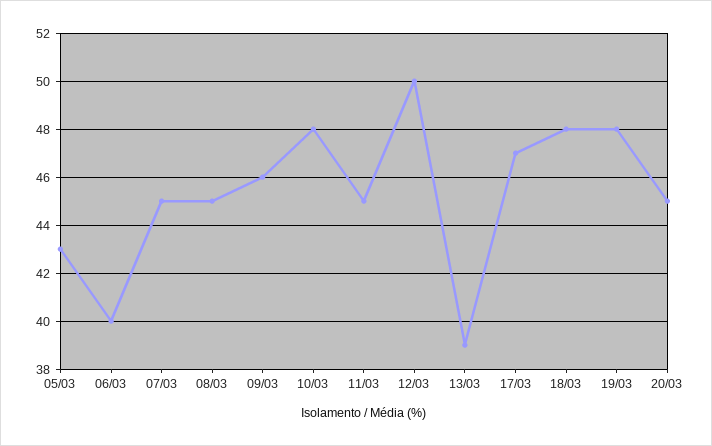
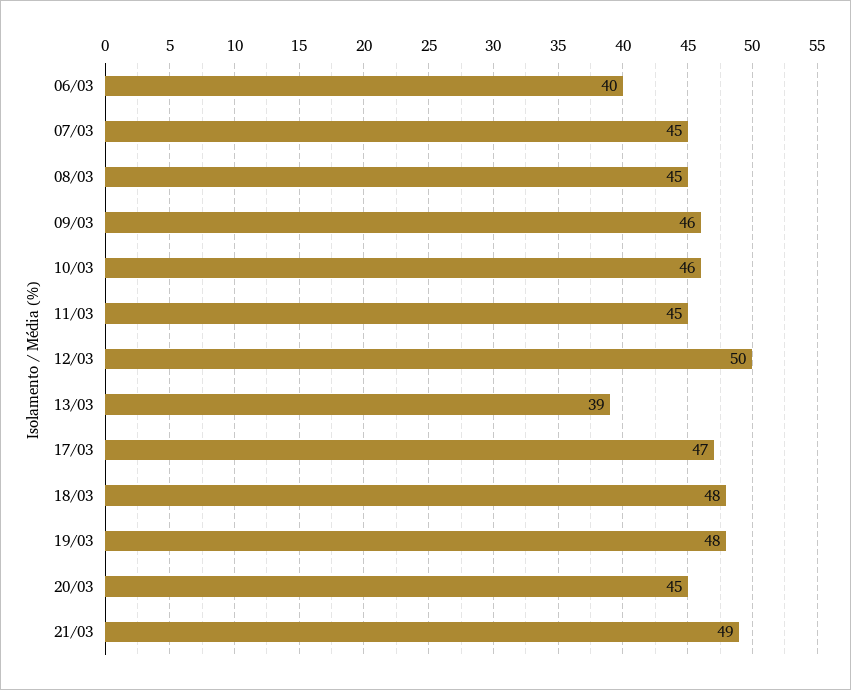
05/03: 43 -> none
10/03: 48 -> 46
21/03: none -> 49

